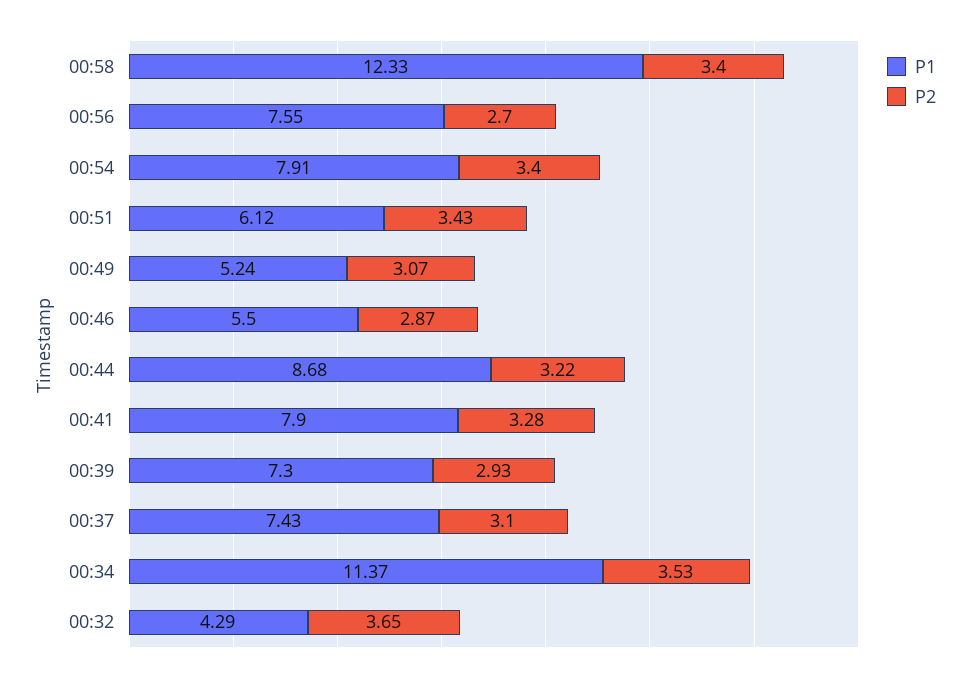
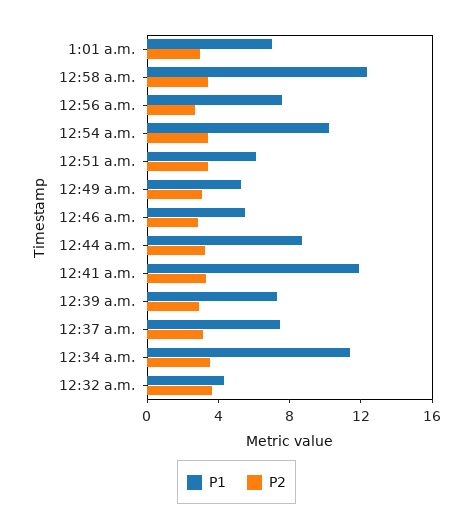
P1, 00:54: 7.91 -> 10
P1, 00:41: 7.9 -> 12
P1, 1:01 a.m.: none -> 7
P2, 1:01 a.m.: none -> 3

